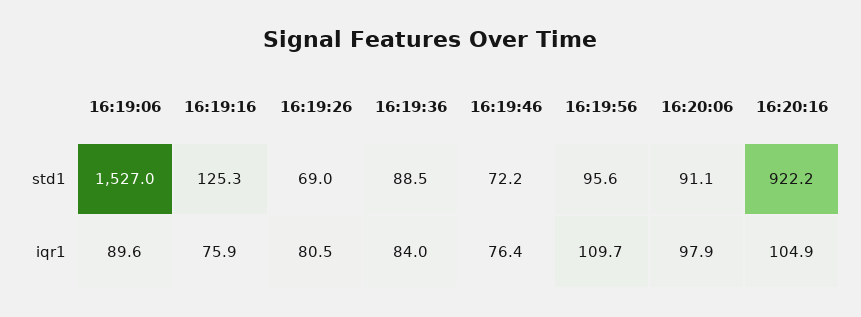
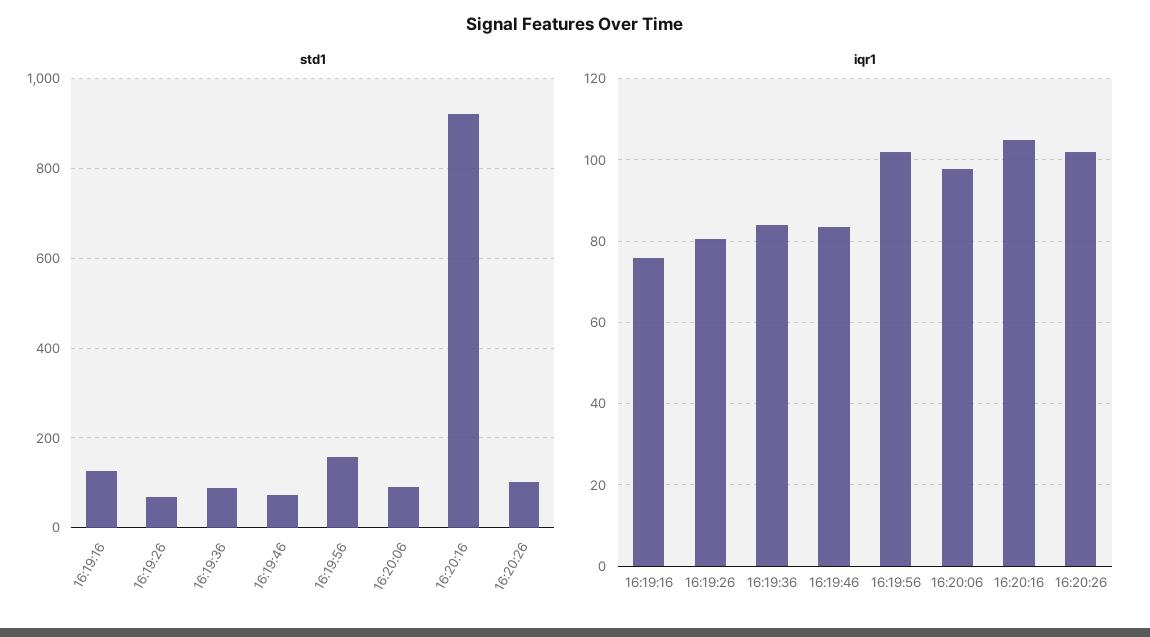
std1, 16:19:06: 1527 -> none
std1, 16:19:56: 95.6 -> 160
iqr1, 16:19:06: 89.6 -> none
iqr1, 16:19:46: 76.4 -> 84
iqr1, 16:19:56: 109.7 -> 102
std1, 16:20:26: none -> 100
iqr1, 16:20:26: none -> 102

